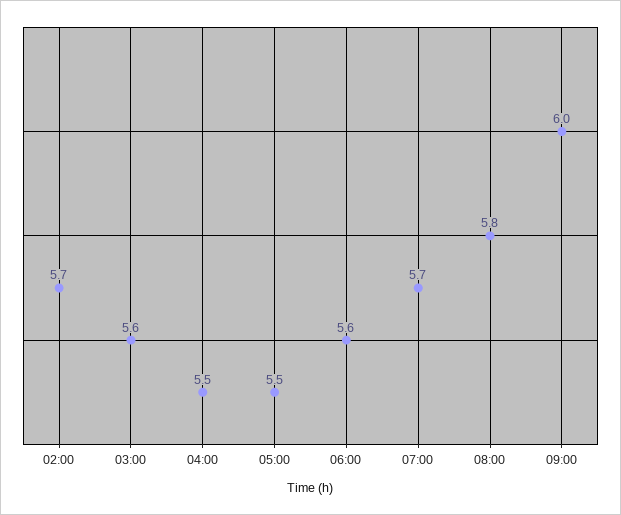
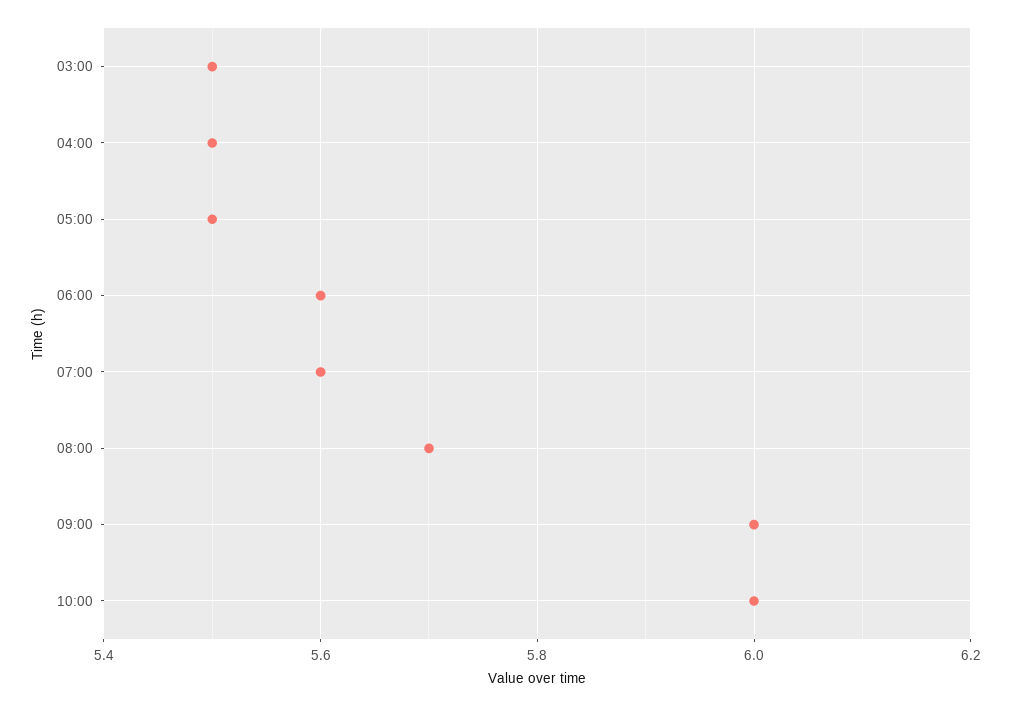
02:00: 5.7 -> none
03:00: 5.6 -> 5.5
07:00: 5.7 -> 5.6
08:00: 5.8 -> 5.7
10:00: none -> 6

